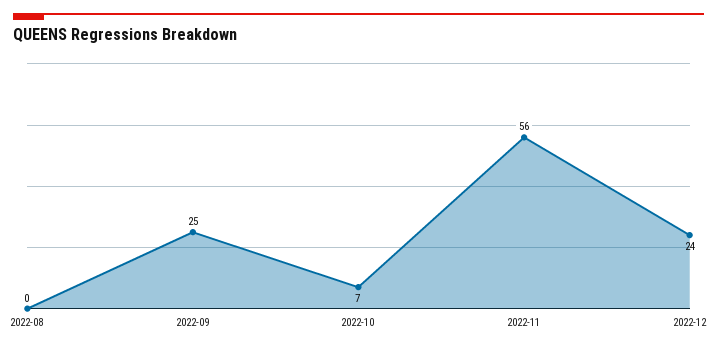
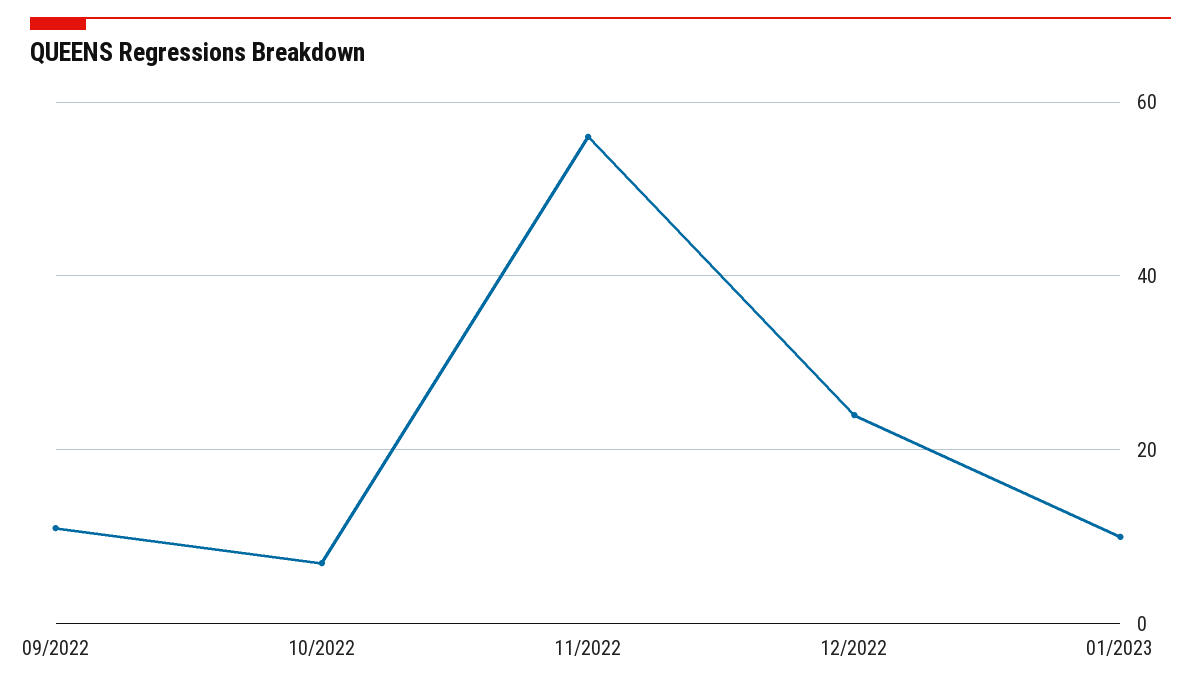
2022-08: 0 -> none
2022-09: 25 -> 10
01/2023: none -> 10

